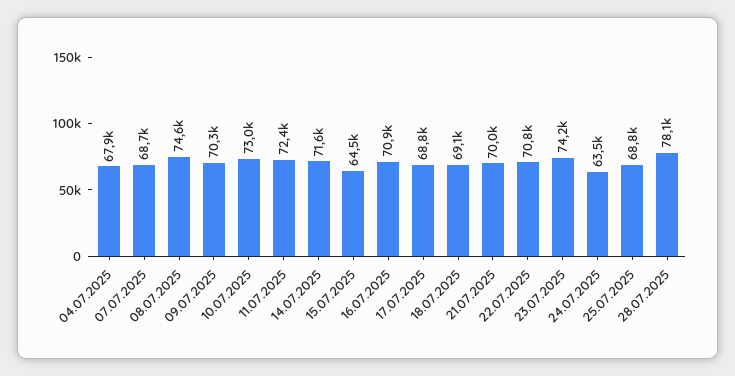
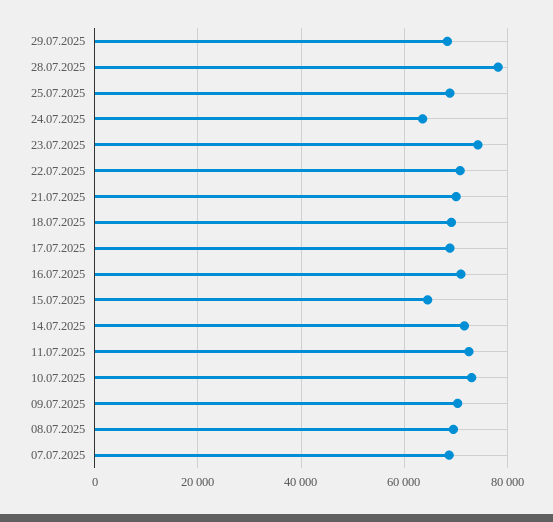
04.07.2025: 67900 -> none
08.07.2025: 74600 -> 70000
29.07.2025: none -> 68000

